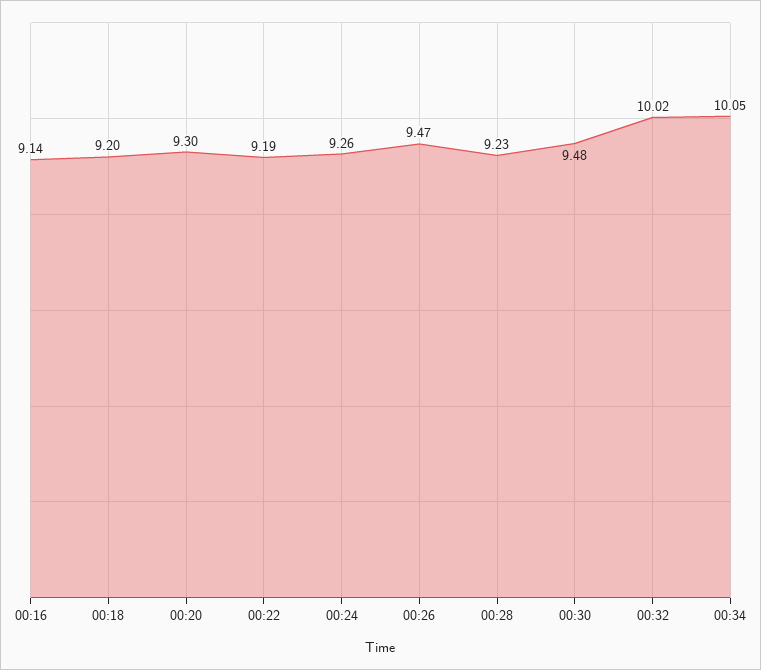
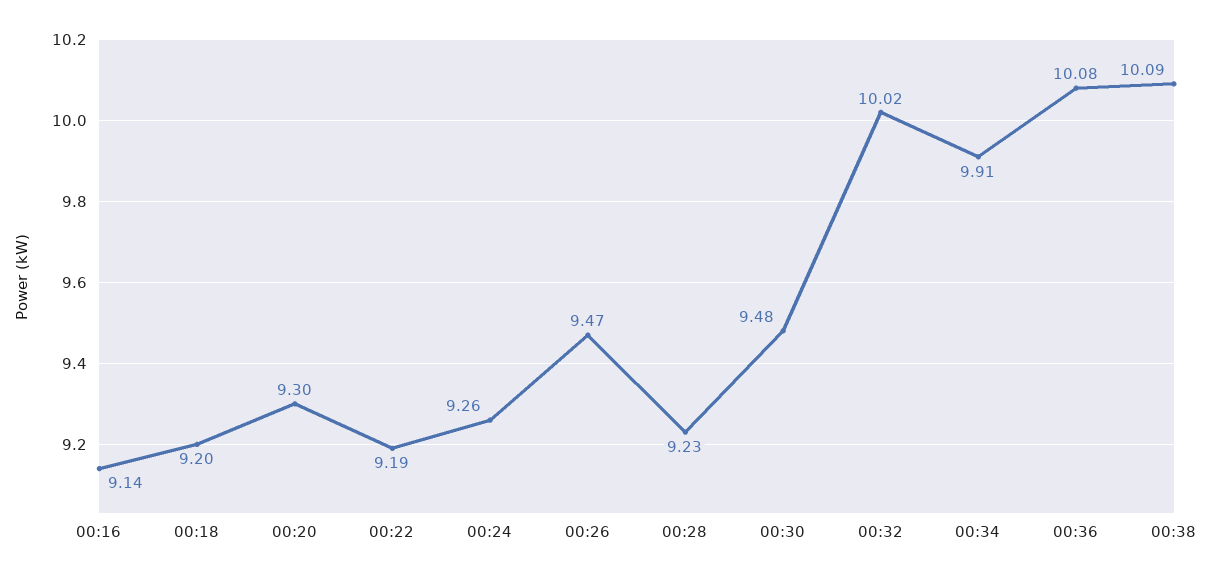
00:34: 10.05 -> 9.91
00:36: none -> 10.08
00:38: none -> 10.09

